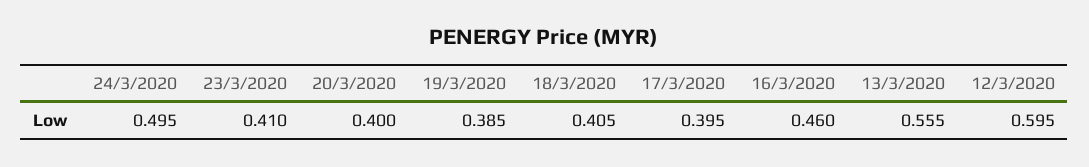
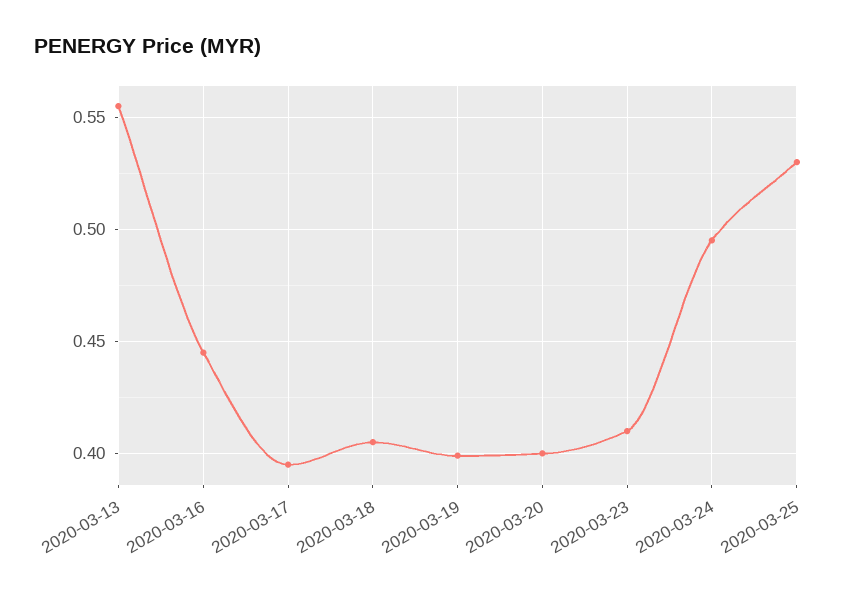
19/3/2020: 0.385 -> 0.4
16/3/2020: 0.46 -> 0.445
12/3/2020: 0.595 -> none
2020-03-25: none -> 0.53

